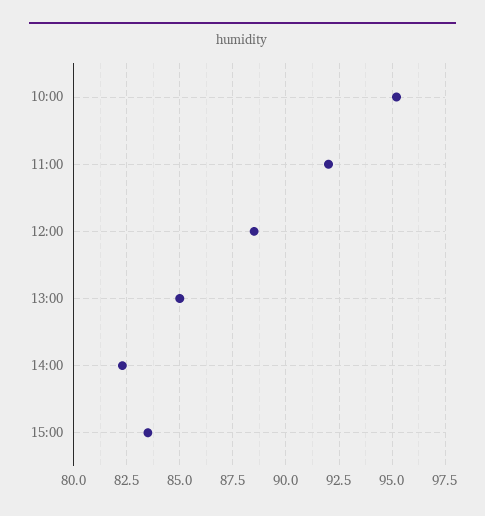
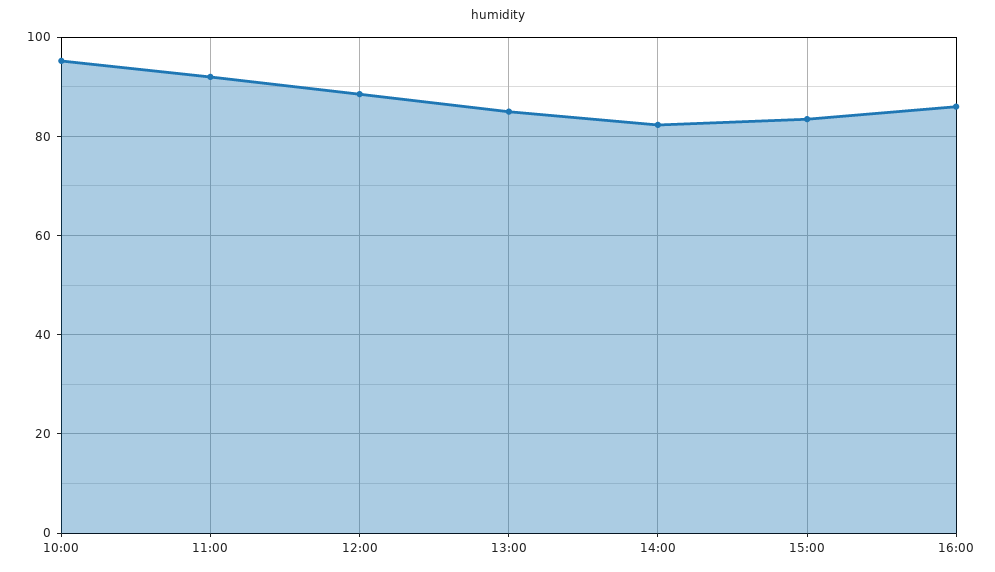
16:00: none -> 86

